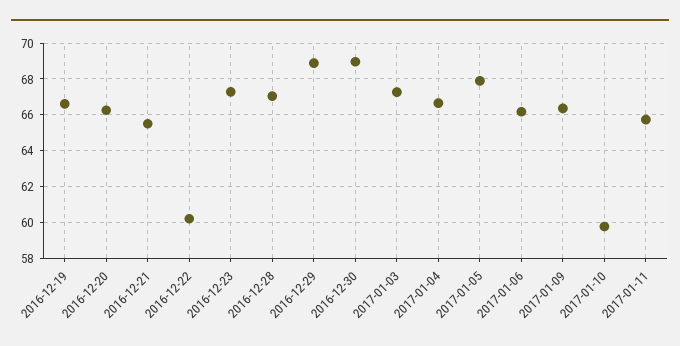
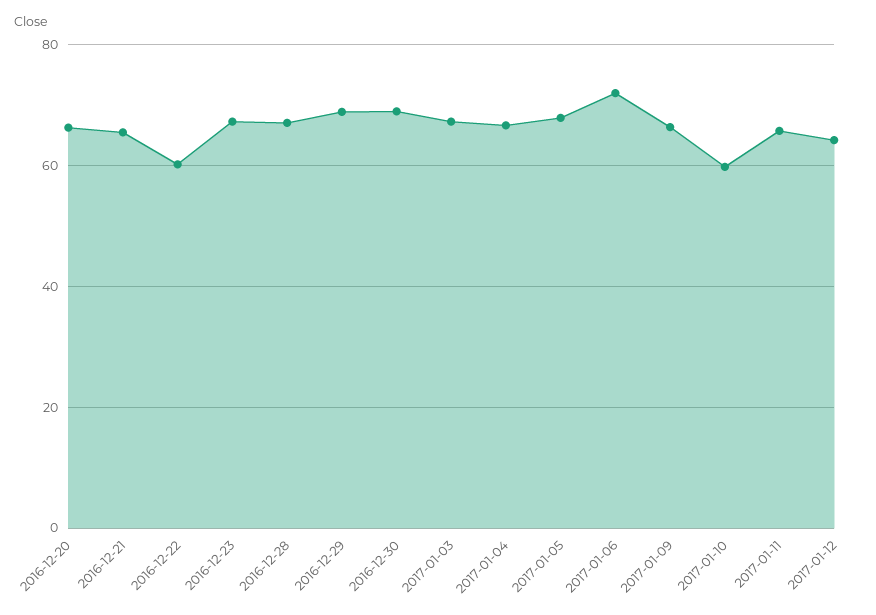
2016-12-19: 66.5 -> none
2017-01-06: 66 -> 72
2017-01-12: none -> 64

